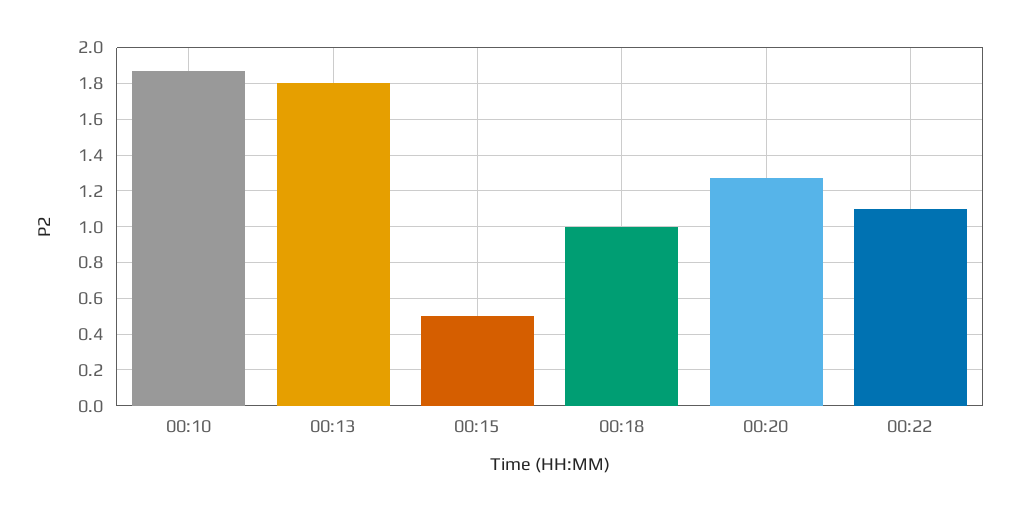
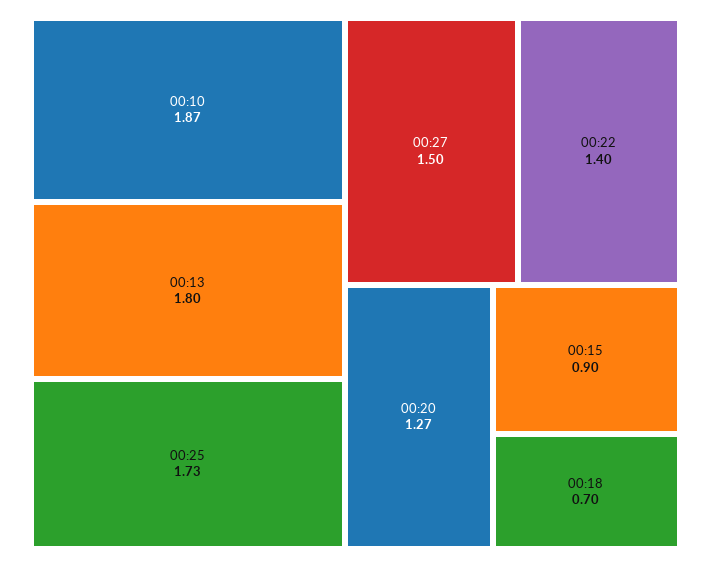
00:15: 0.5 -> 0.9
00:18: 1 -> 0.7
00:22: 1.1 -> 1.4
00:25: none -> 1.73
00:27: none -> 1.5

